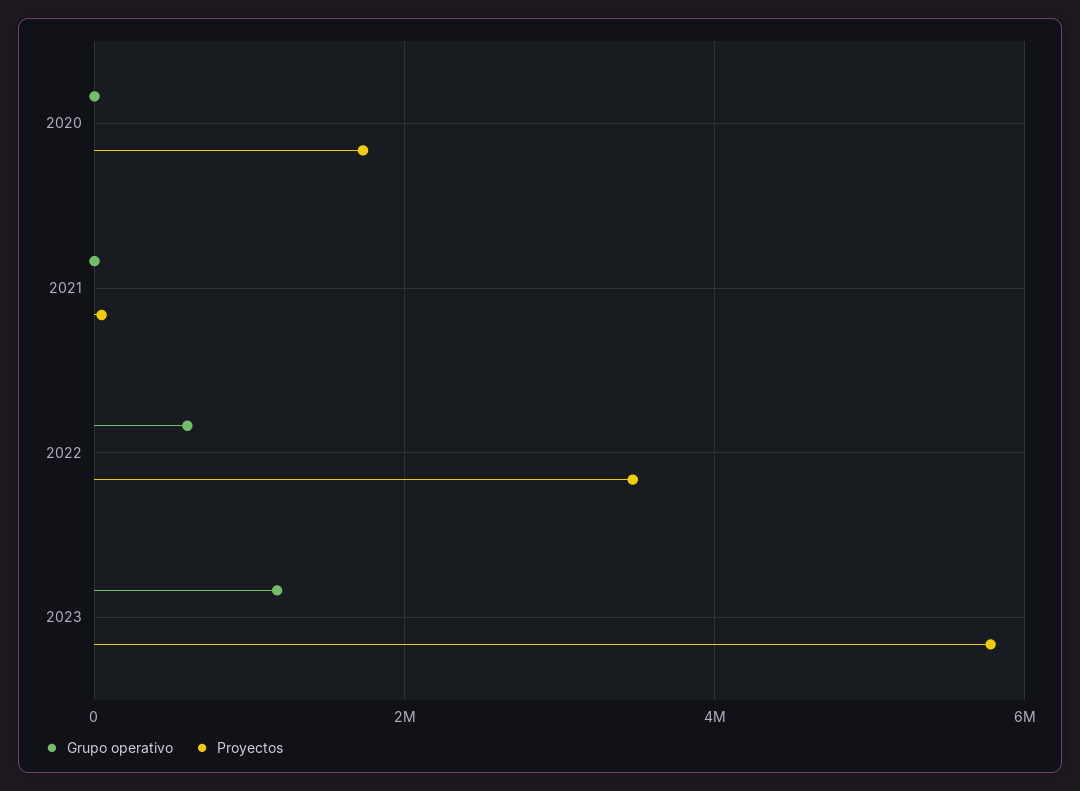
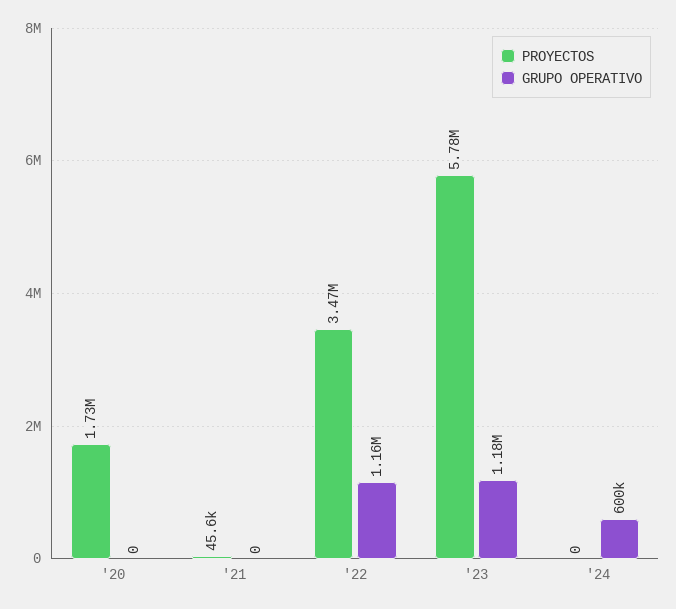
Grupo operativo, 2022: 600000 -> 1160000
Proyectos, '24: none -> 0
Grupo operativo, '24: none -> 600000

